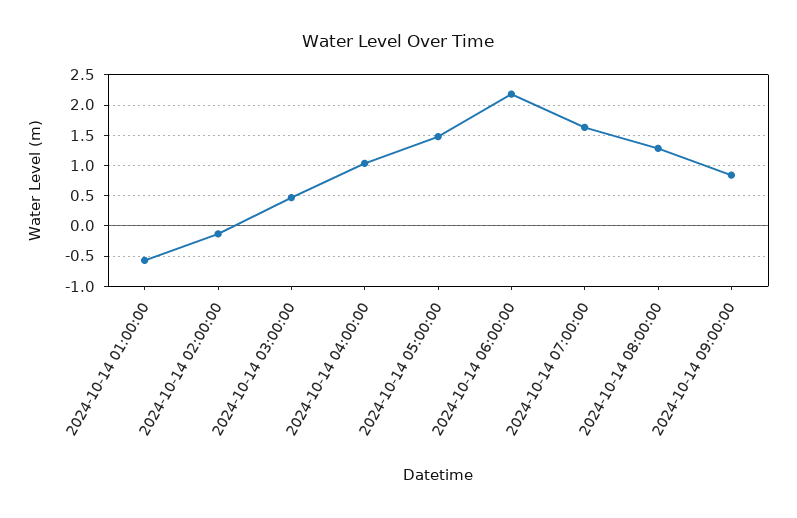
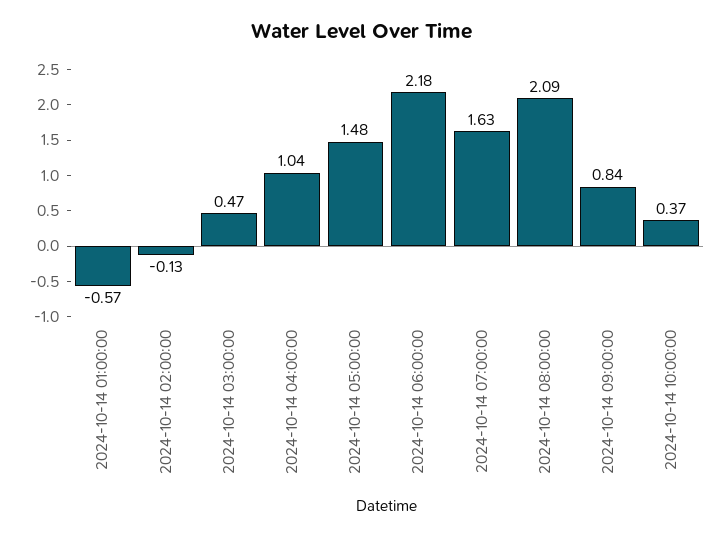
2024-10-14 08:00:00: 1.3 -> 2.09
2024-10-14 10:00:00: none -> 0.37

